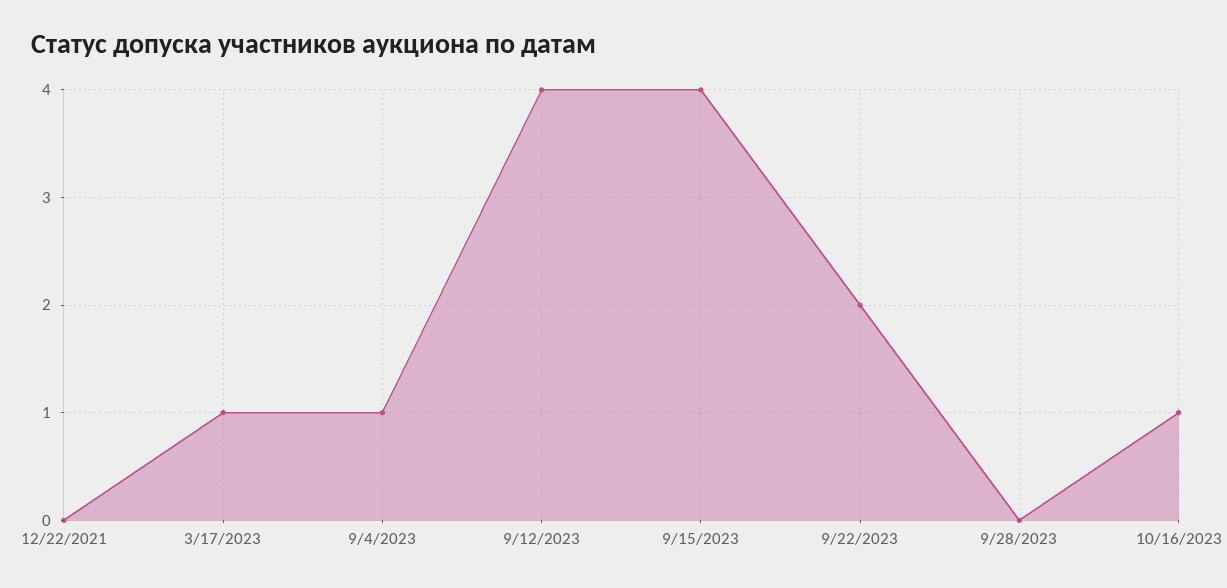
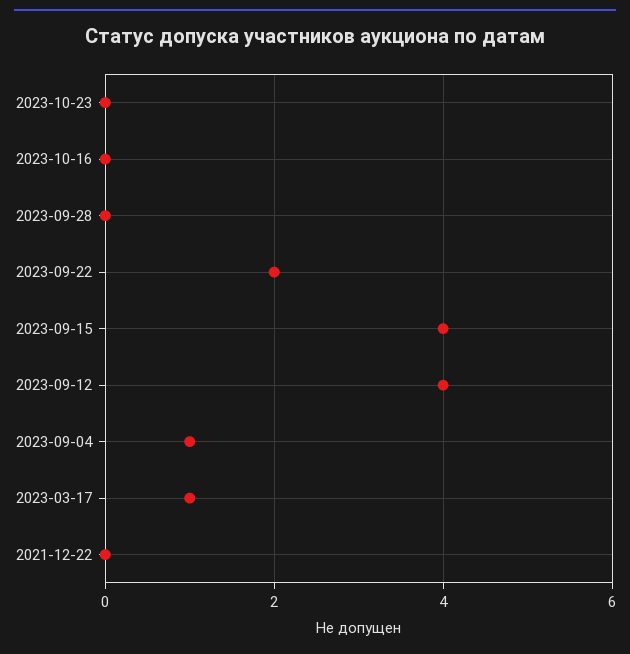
10/16/2023: 1 -> 0
2023-10-23: none -> 0

